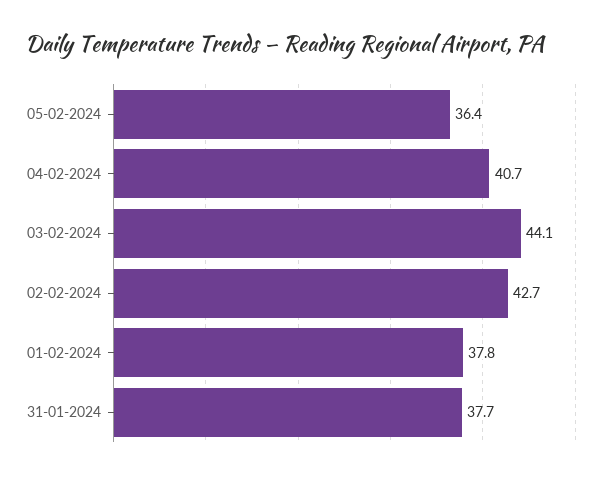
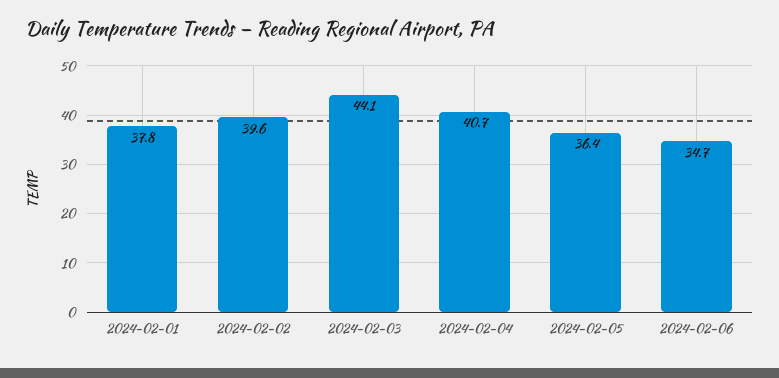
02-02-2024: 42.7 -> 39.6
31-01-2024: 37.7 -> none
2024-02-06: none -> 34.7

